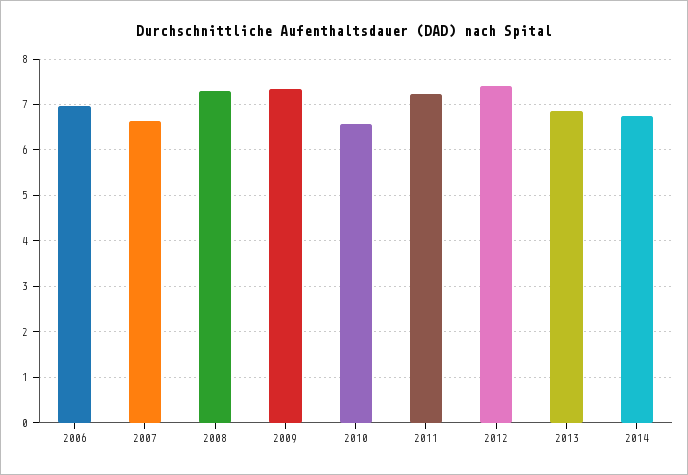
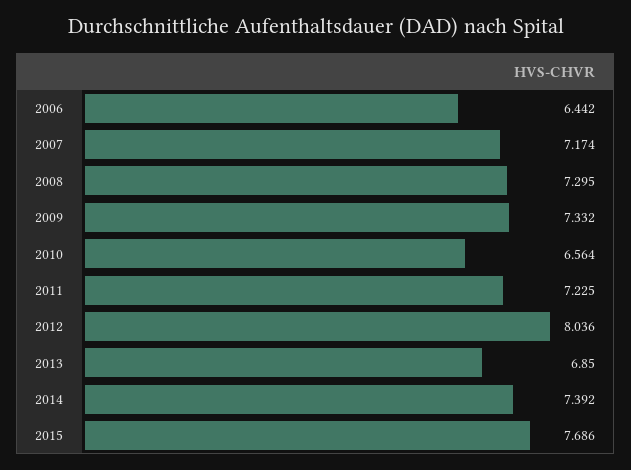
2006: 7 -> 6.442
2007: 6.6 -> 7.174
2012: 7.4 -> 8.036
2014: 6.8 -> 7.392
2015: none -> 7.686

